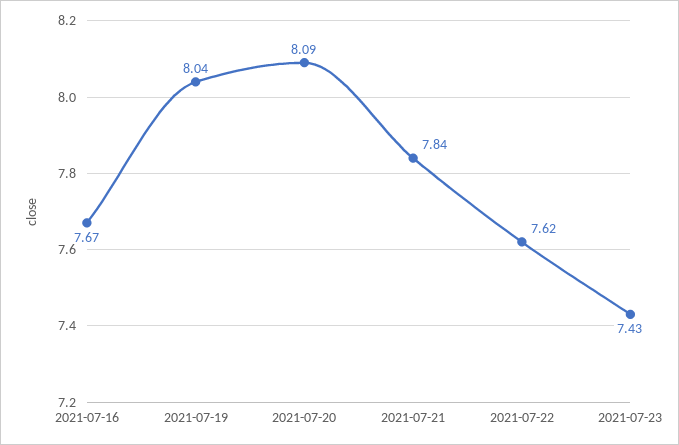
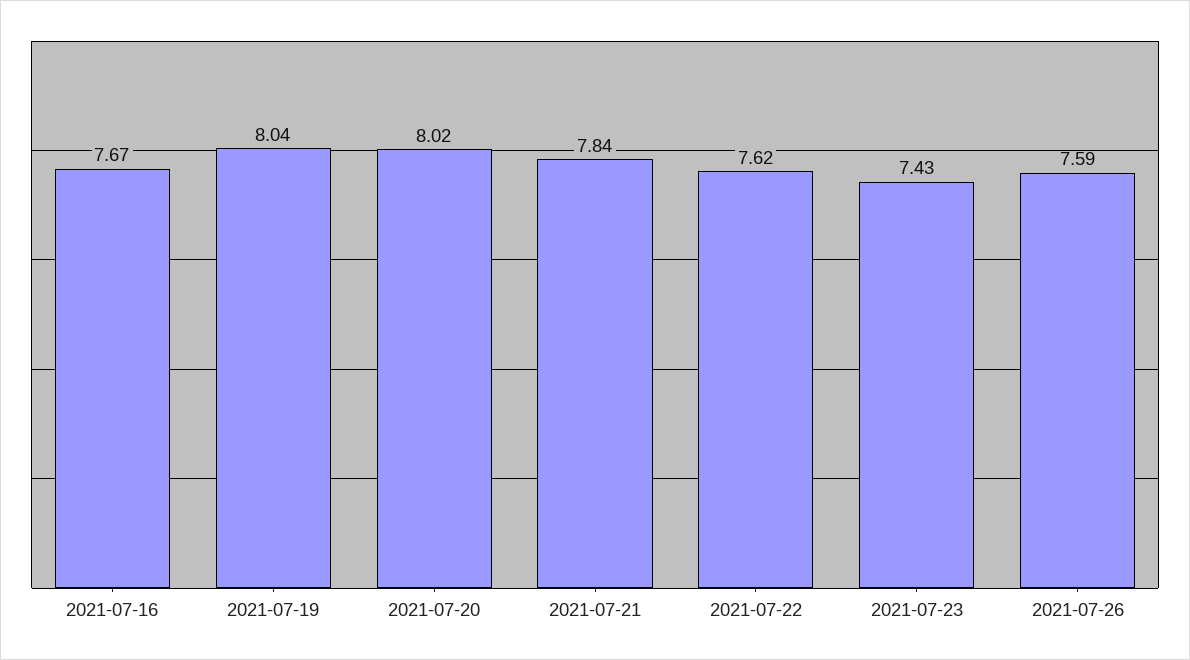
2021-07-20: 8.09 -> 8.02
2021-07-26: none -> 7.59

